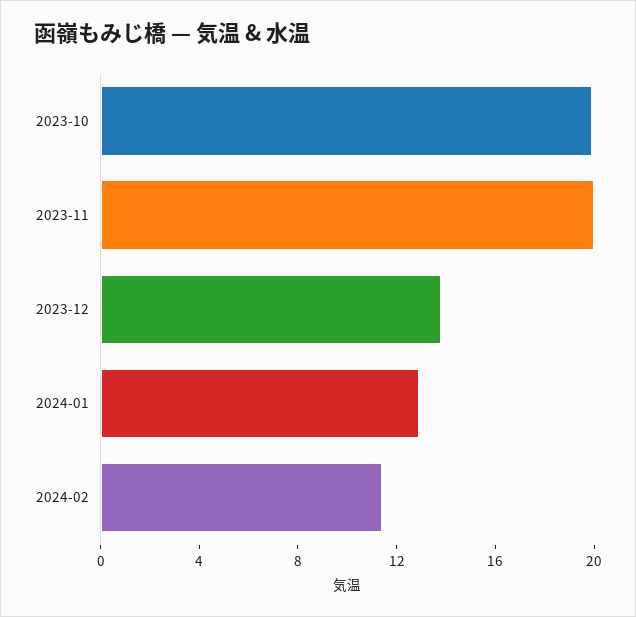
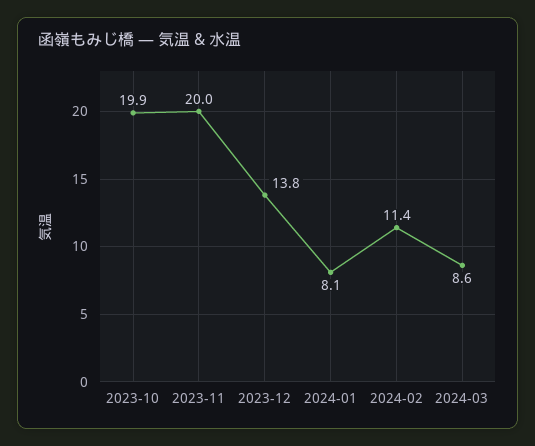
2024-01: 13 -> 8.1
2024-03: none -> 8.6

